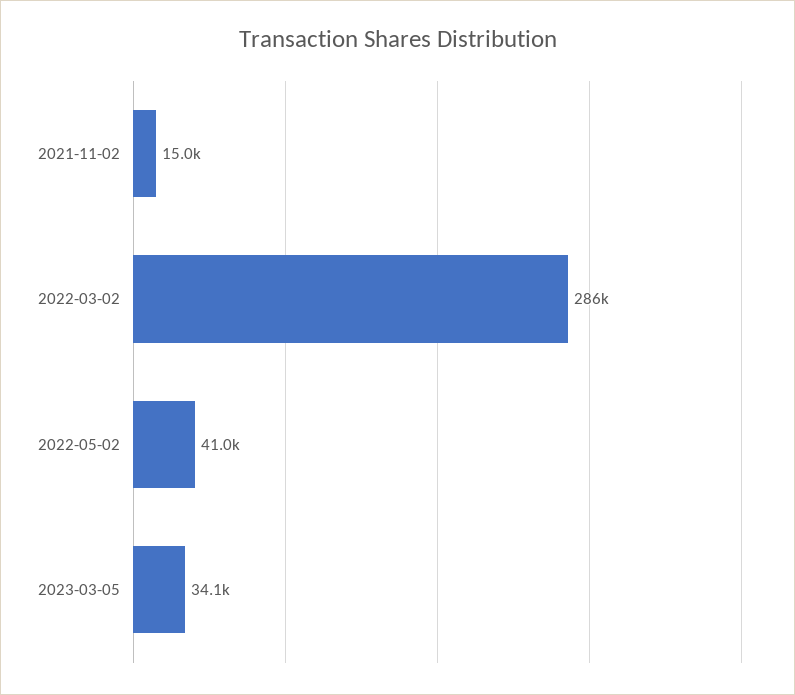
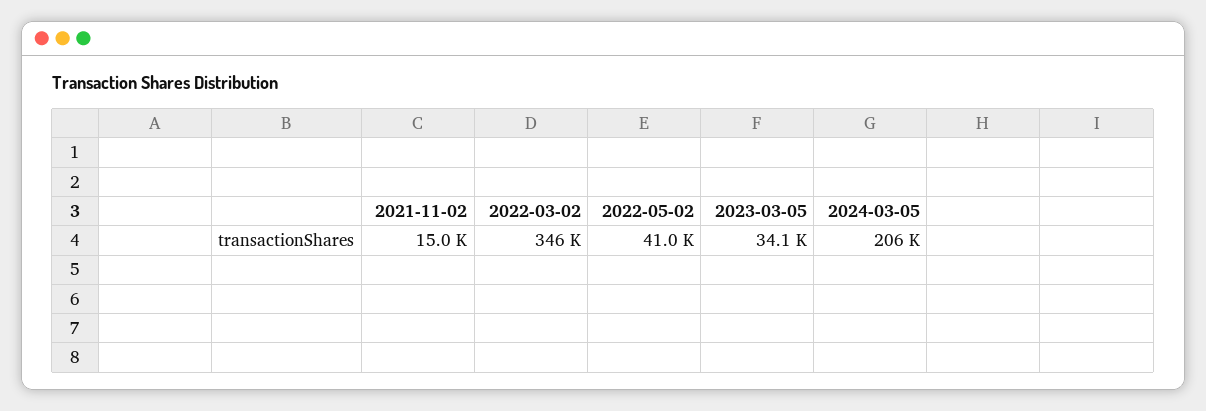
2022-03-02: 286000 -> 346000
2024-03-05: none -> 206000

